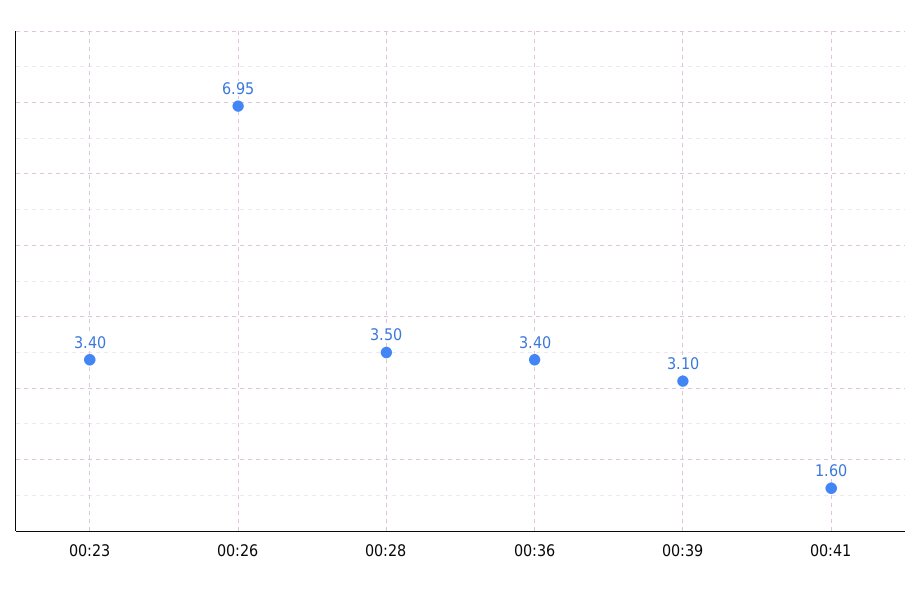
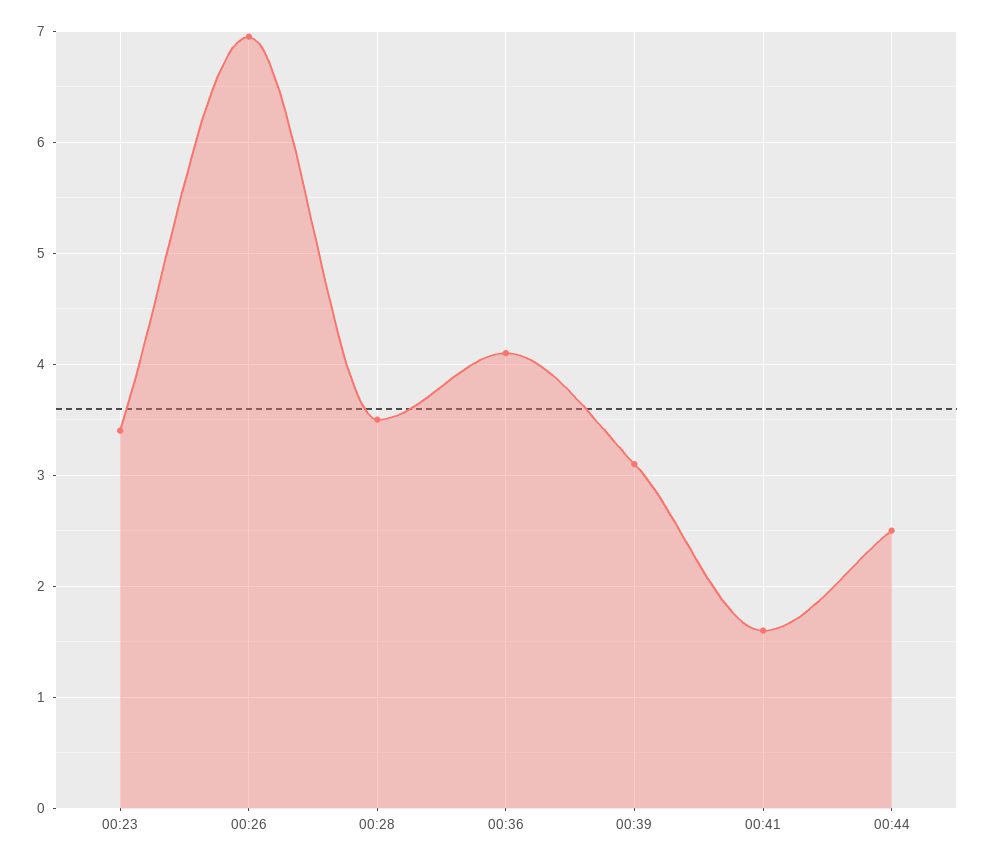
00:36: 3.4 -> 4.1
00:44: none -> 2.5

